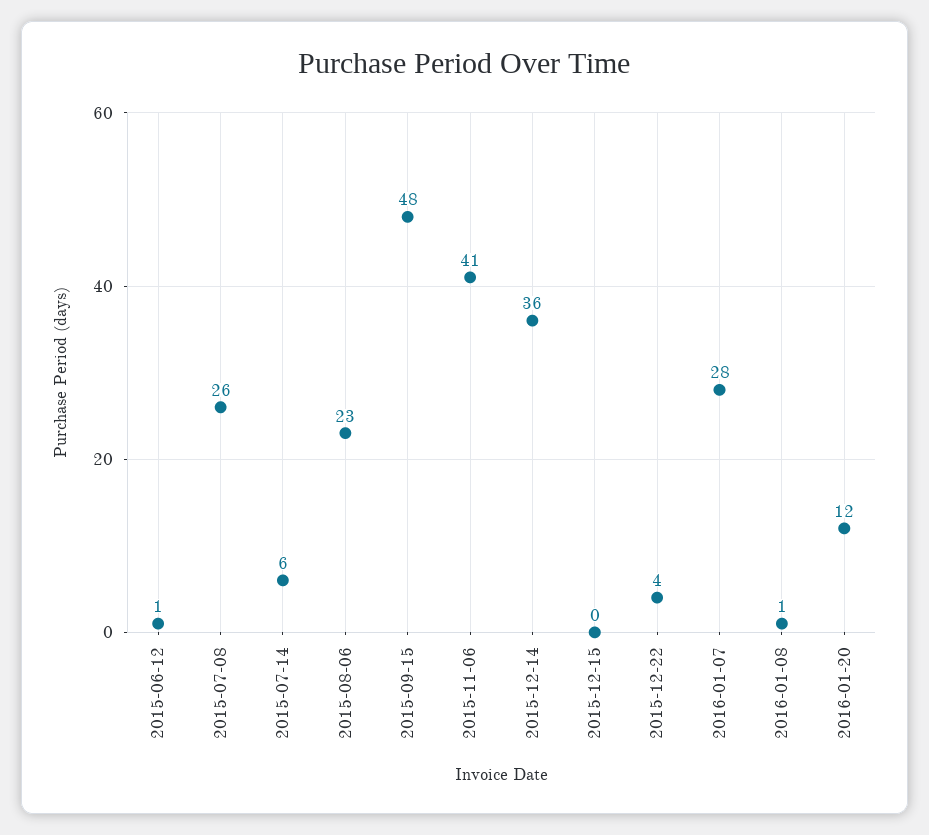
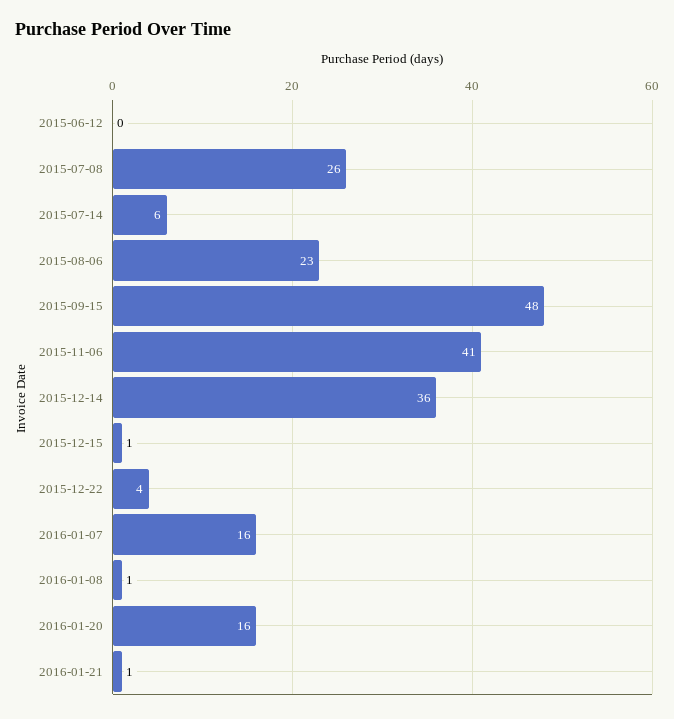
2015-06-12: 1 -> 0
2015-12-15: 0 -> 1
2016-01-07: 28 -> 16
2016-01-20: 12 -> 16
2016-01-21: none -> 1

